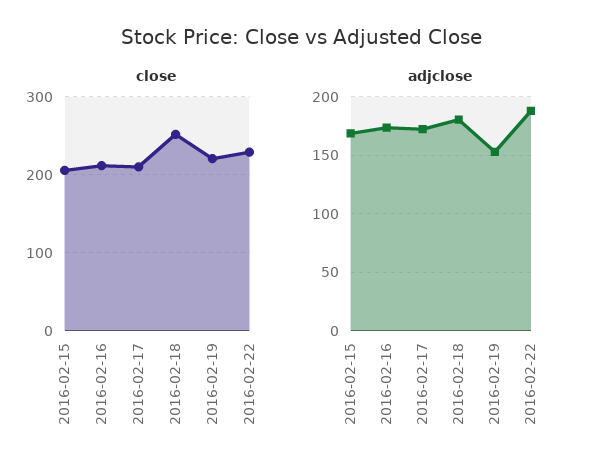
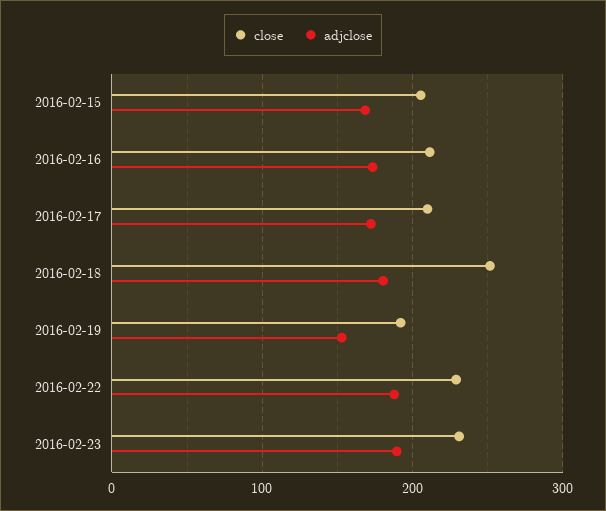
close, 2016-02-19: 220 -> 190
close, 2016-02-23: none -> 230
adjclose, 2016-02-23: none -> 190

